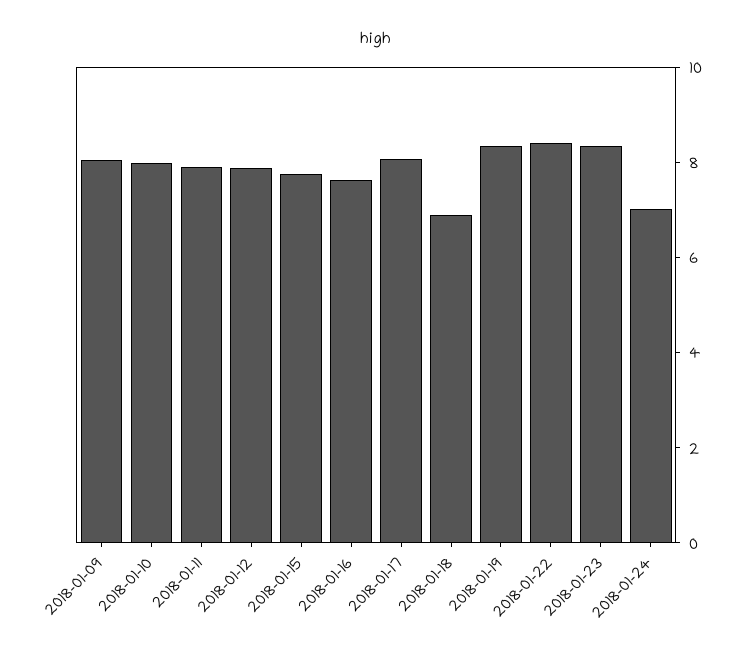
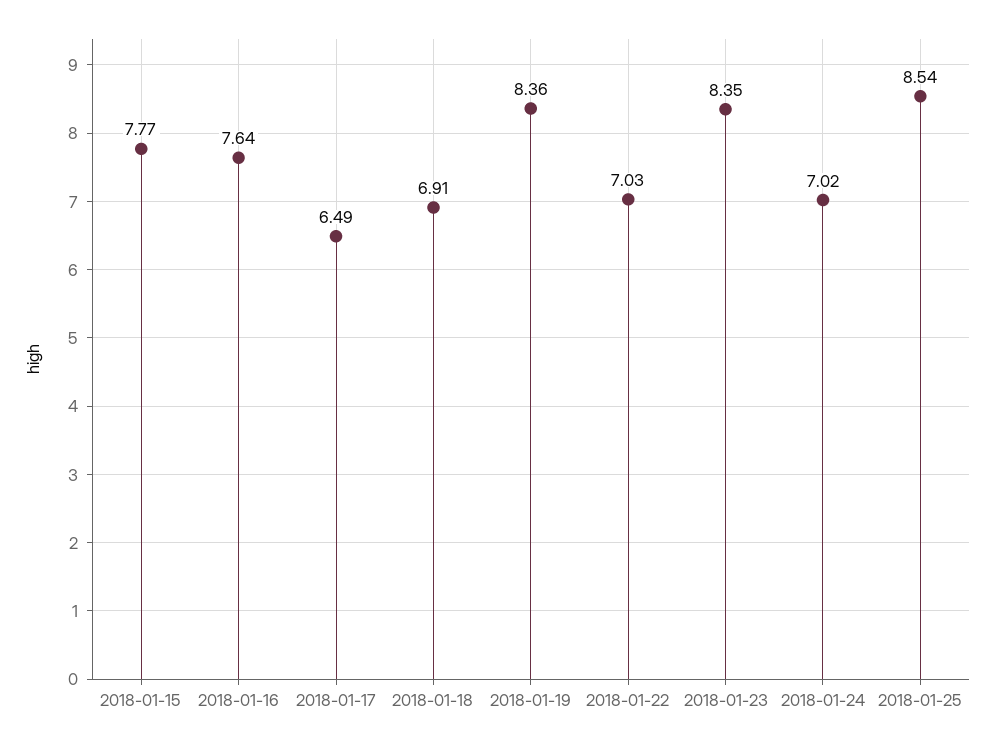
2018-01-09: 8 -> none
2018-01-10: 8 -> none
2018-01-11: 8 -> none
2018-01-12: 8 -> none
2018-01-17: 8 -> 6.49
2018-01-22: 8.5 -> 7.03
2018-01-25: none -> 8.54

